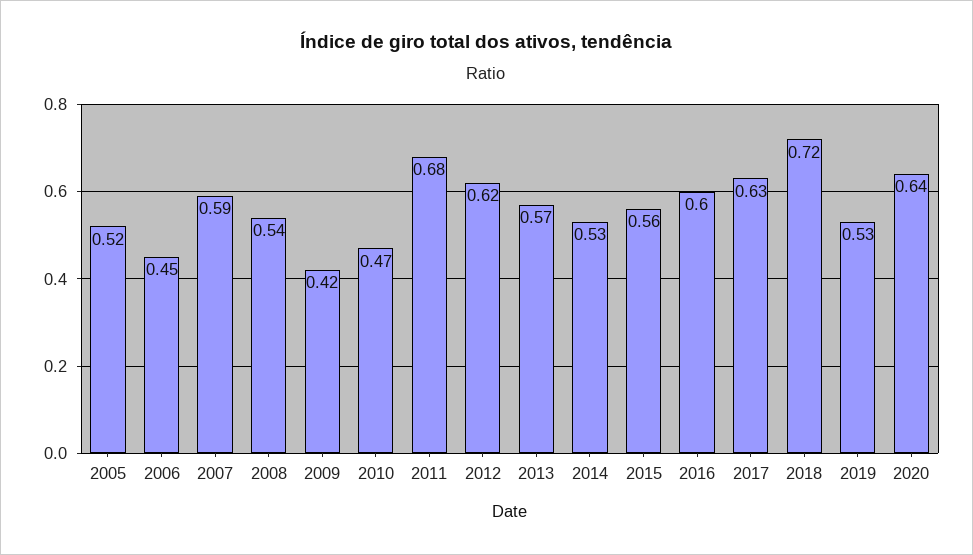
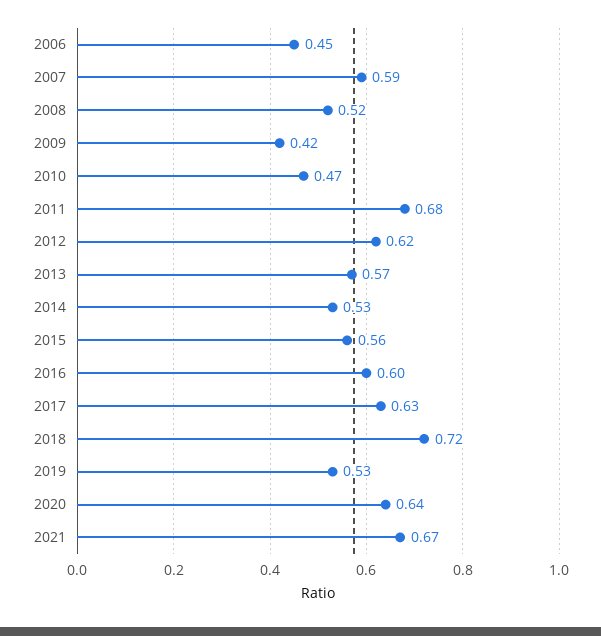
2005: 0.52 -> none
2008: 0.54 -> 0.52
2021: none -> 0.67

